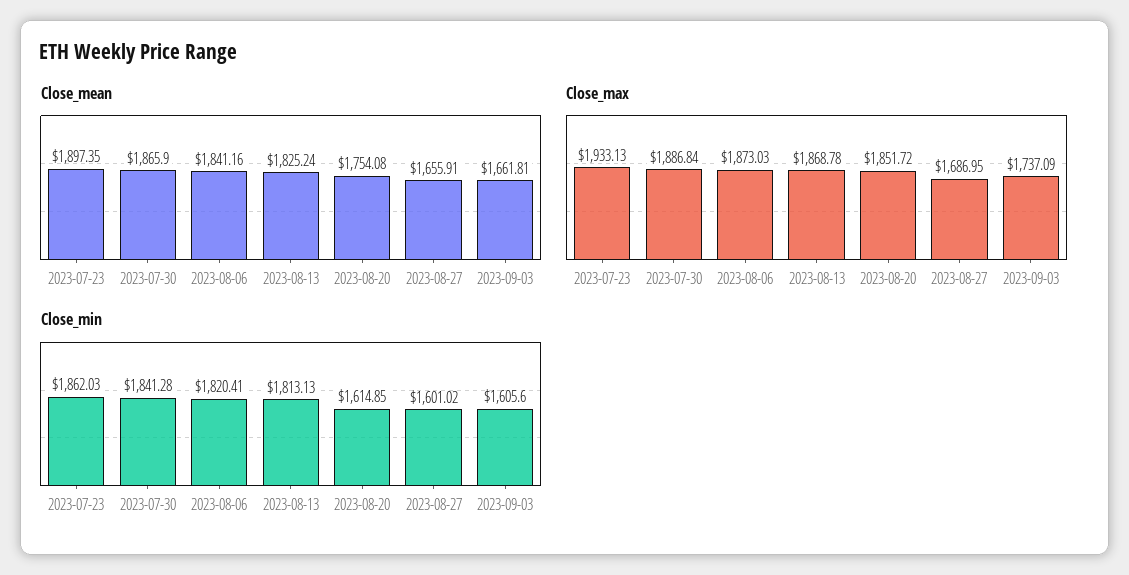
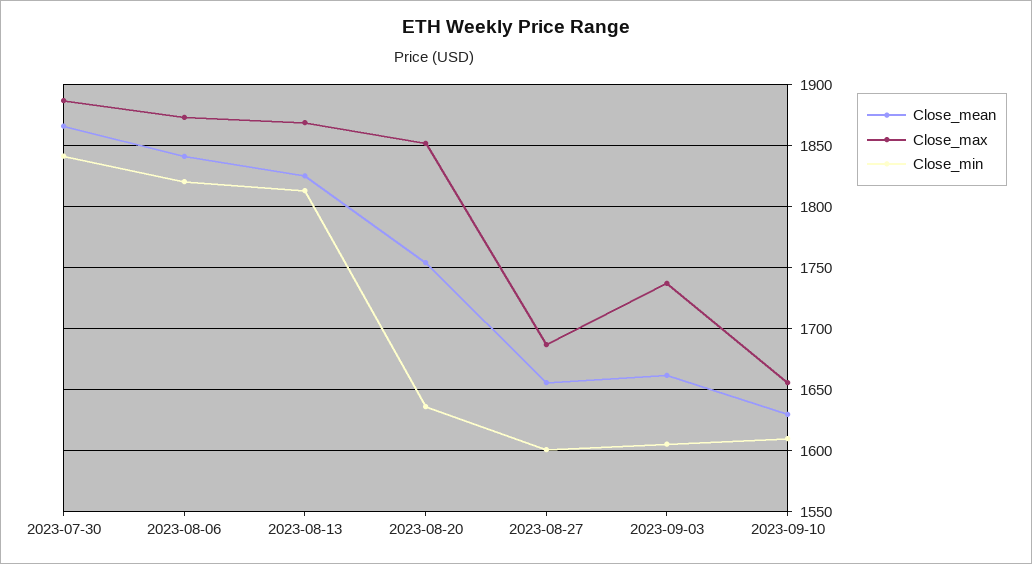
Close_mean, 2023-07-23: 1897.35 -> none
Close_max, 2023-07-23: 1933.13 -> none
Close_min, 2023-07-23: 1862.03 -> none
Close_min, 2023-08-20: 1614.85 -> 1635
Close_mean, 2023-09-10: none -> 1630
Close_max, 2023-09-10: none -> 1655
Close_min, 2023-09-10: none -> 1610

